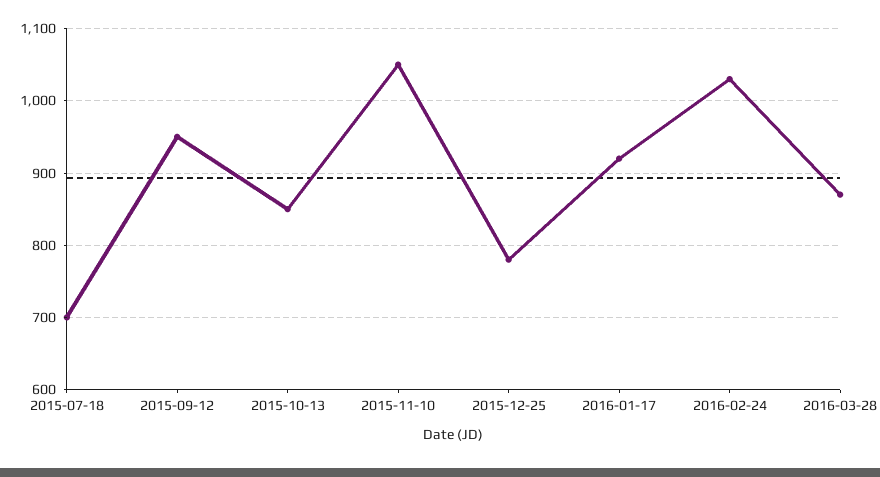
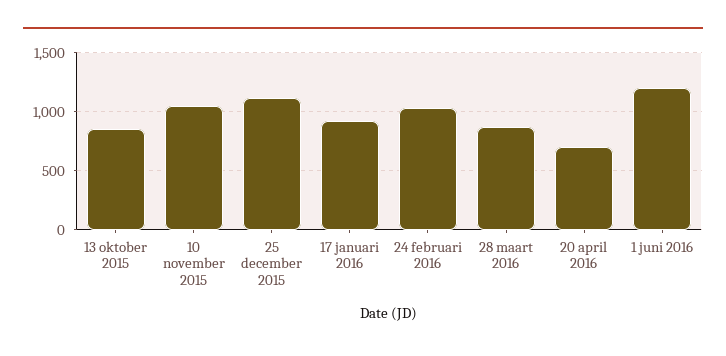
2015-07-18: 700 -> none
2015-09-12: 950 -> none
2015-12-25: 780 -> 1100
20 april 2016: none -> 700
1 juni 2016: none -> 1200

